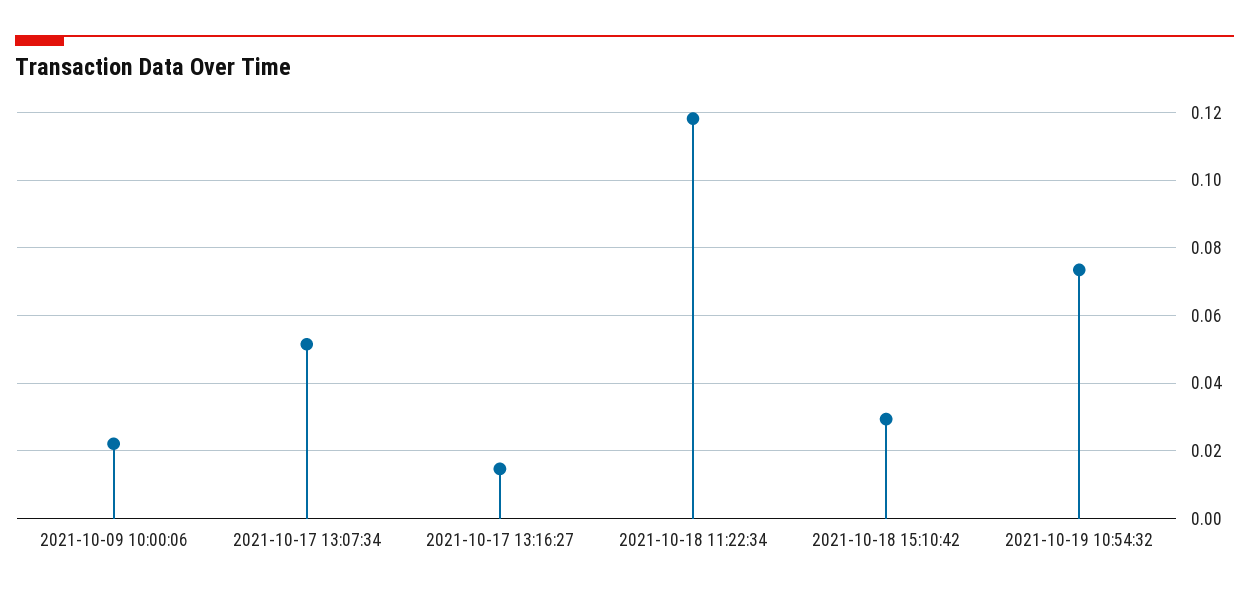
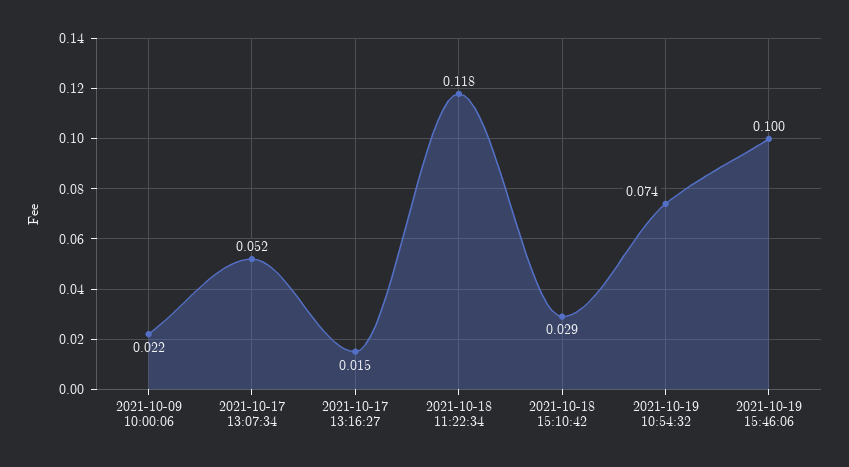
2021-10-19 15:46:06: none -> 0.1

